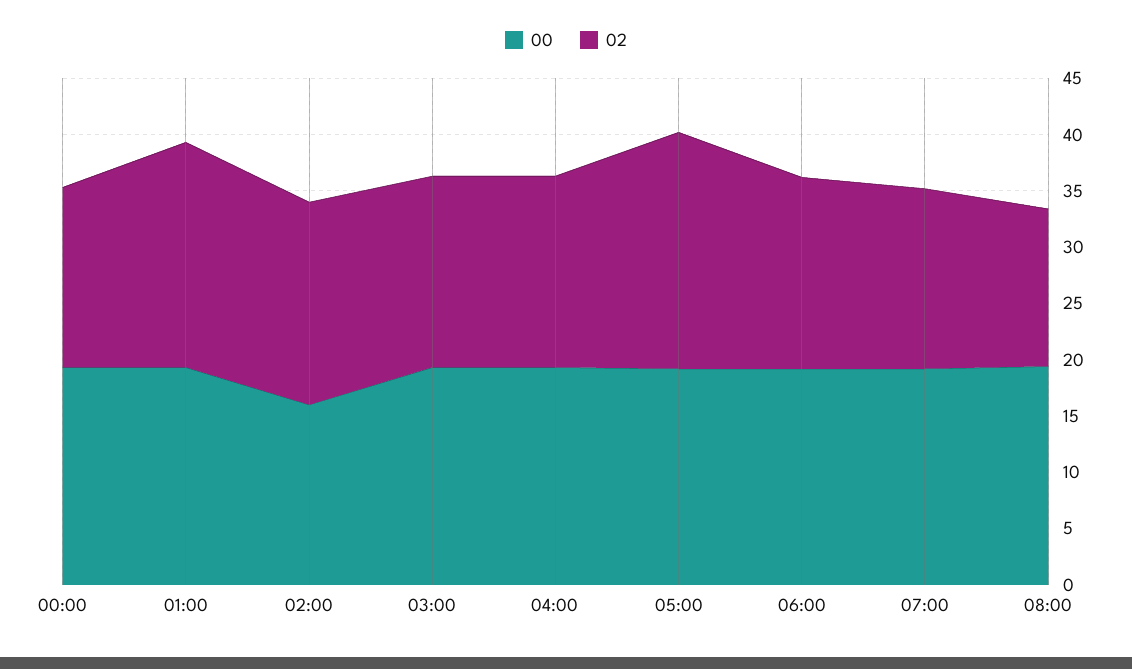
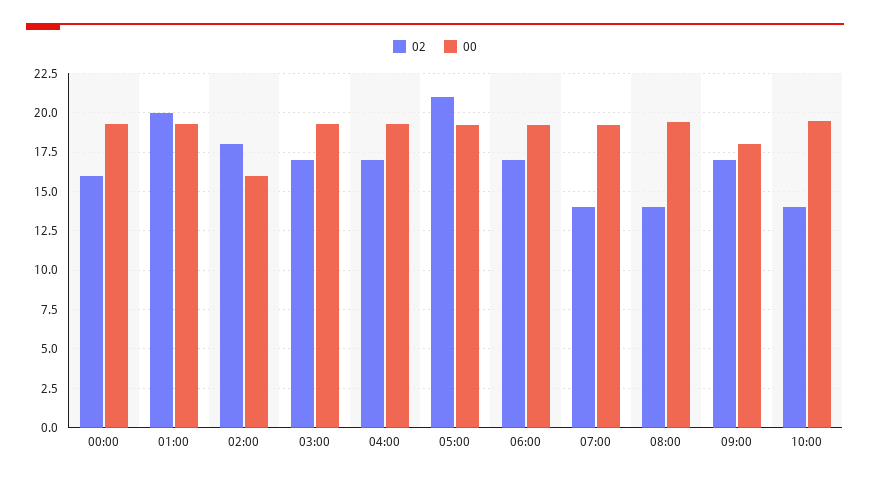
02, 07:00: 16 -> 14
02, 09:00: none -> 17
00, 09:00: none -> 18
02, 10:00: none -> 14
00, 10:00: none -> 19.5

